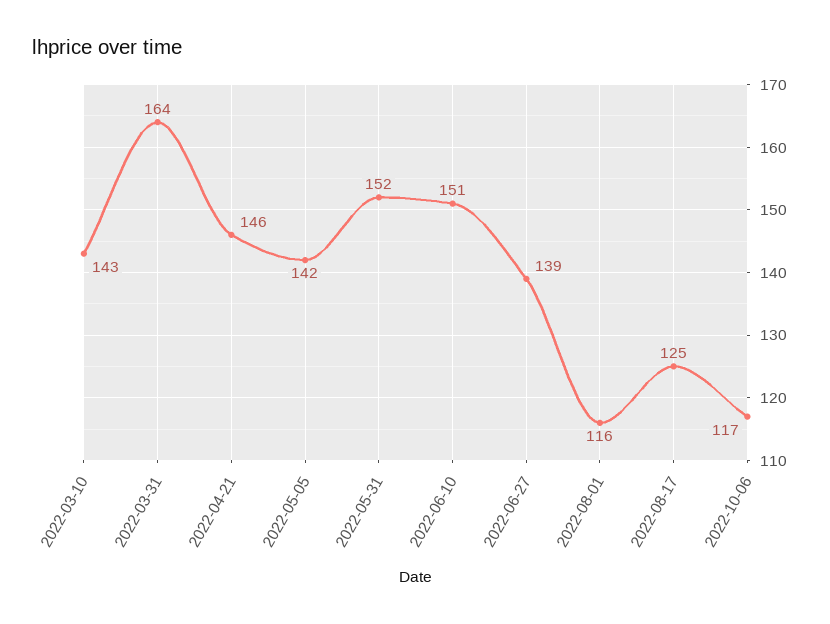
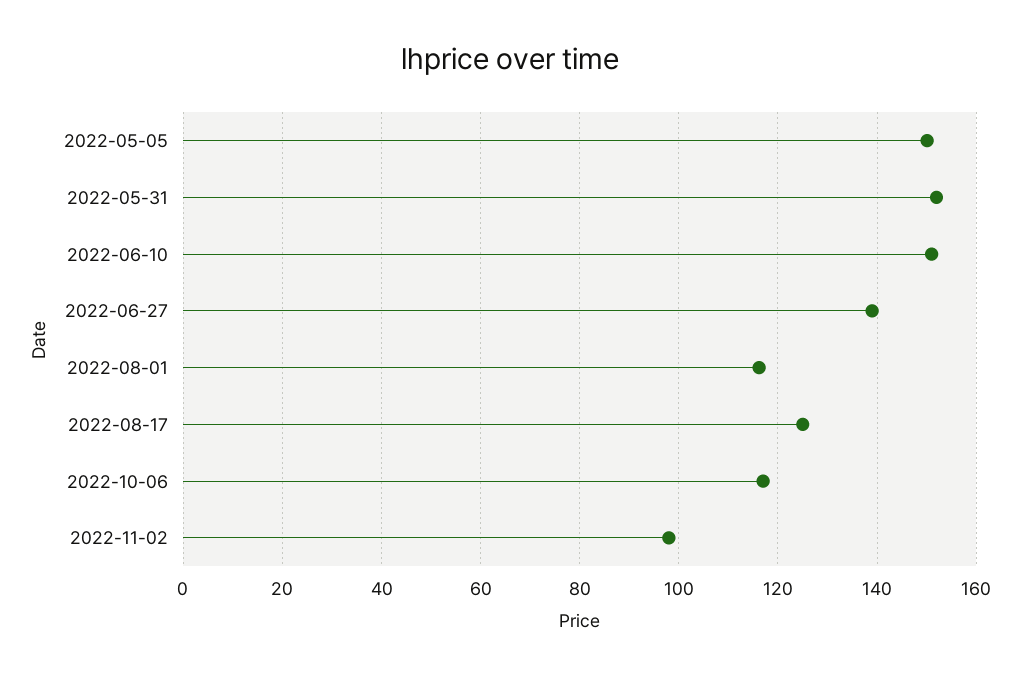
2022-03-10: 143 -> none
2022-03-31: 164 -> none
2022-04-21: 146 -> none
2022-05-05: 142 -> 150
2022-11-02: none -> 98

